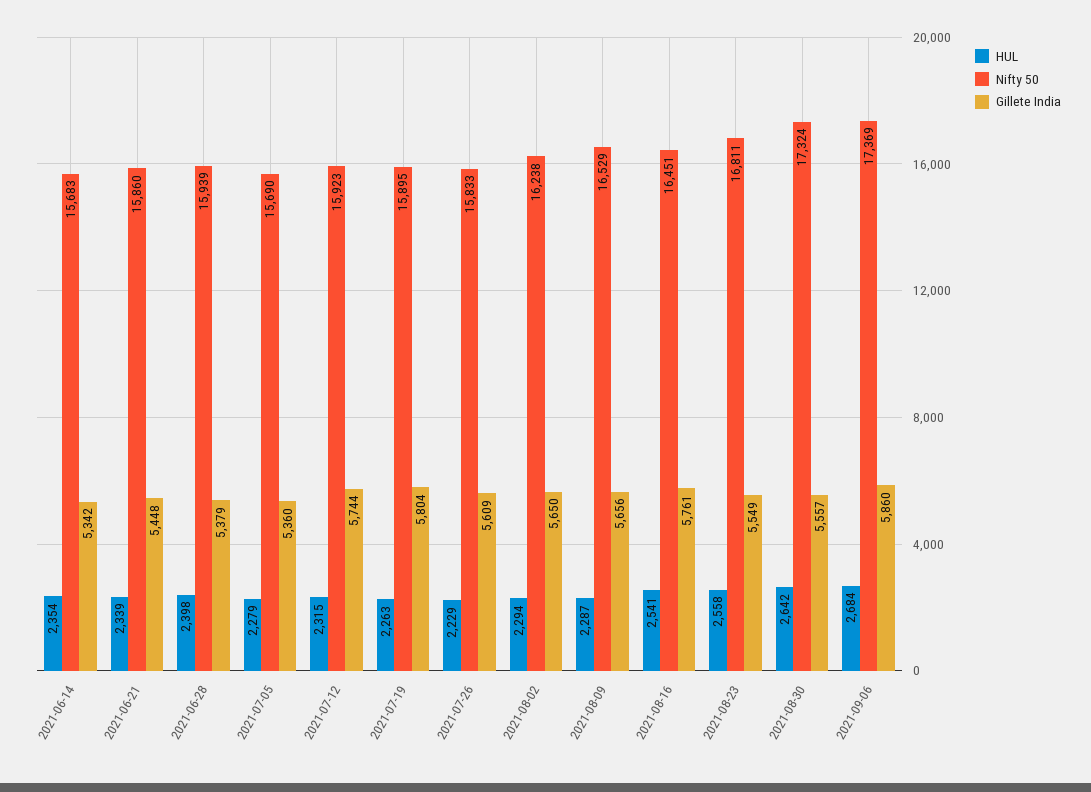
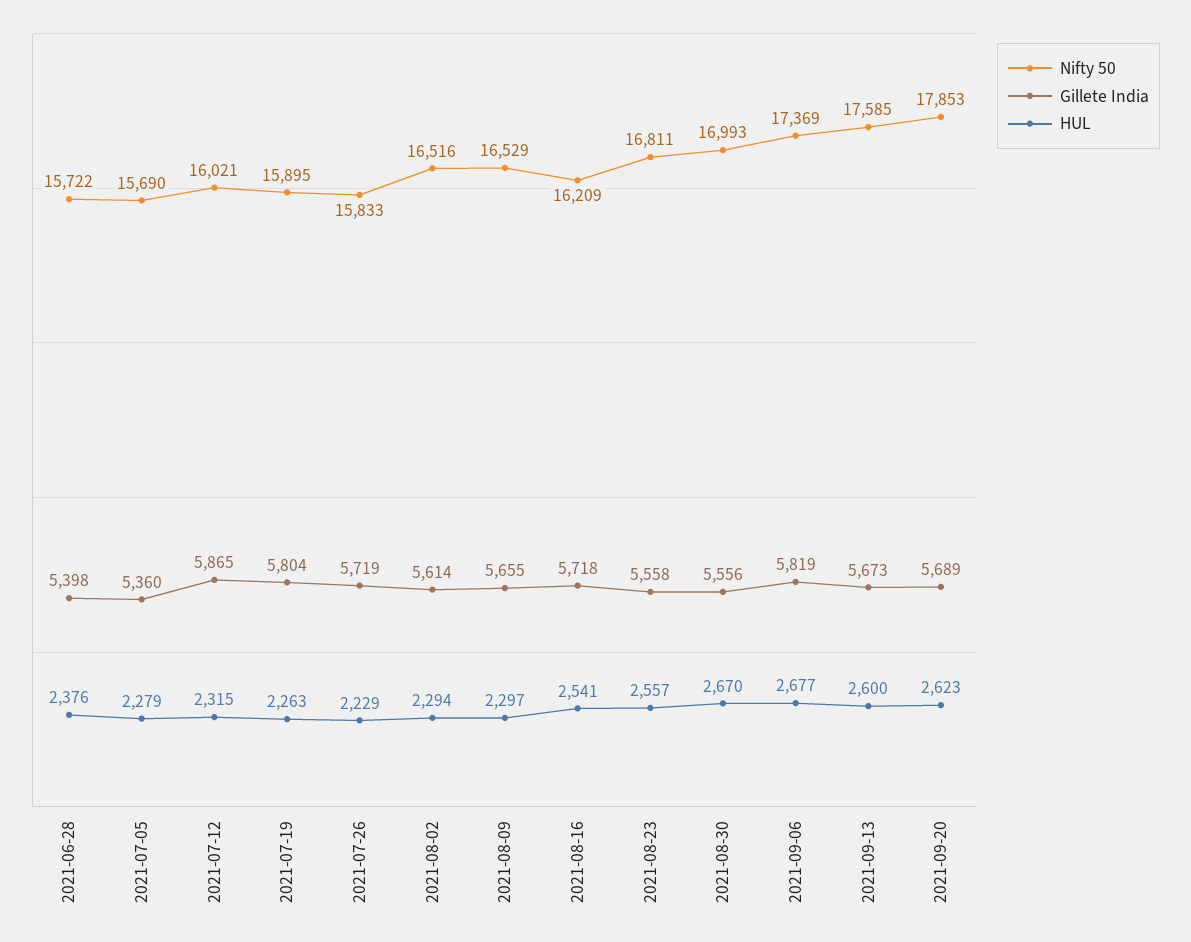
HUL, 2021-06-14: 2354 -> none
Nifty 50, 2021-06-14: 15683 -> none
Gillete India, 2021-06-14: 5342 -> none
HUL, 2021-06-21: 2339 -> none
Nifty 50, 2021-06-21: 15860 -> none
Gillete India, 2021-06-21: 5448 -> none
HUL, 2021-06-28: 2398 -> 2376
Nifty 50, 2021-06-28: 15939 -> 15722
Gillete India, 2021-06-28: 5379 -> 5398
Nifty 50, 2021-07-12: 15923 -> 16021
Gillete India, 2021-07-12: 5744 -> 5865
Gillete India, 2021-07-26: 5609 -> 5719
Nifty 50, 2021-08-02: 16238 -> 16516
Gillete India, 2021-08-02: 5650 -> 5614
HUL, 2021-08-09: 2287 -> 2297
Gillete India, 2021-08-09: 5656 -> 5655
Nifty 50, 2021-08-16: 16451 -> 16209
Gillete India, 2021-08-16: 5761 -> 5718
HUL, 2021-08-23: 2558 -> 2557
Gillete India, 2021-08-23: 5549 -> 5558
HUL, 2021-08-30: 2642 -> 2670
Nifty 50, 2021-08-30: 17324 -> 16993
Gillete India, 2021-08-30: 5557 -> 5556
HUL, 2021-09-06: 2684 -> 2677
Gillete India, 2021-09-06: 5860 -> 5819
Nifty 50, 2021-09-13: none -> 17585
Gillete India, 2021-09-13: none -> 5673
HUL, 2021-09-13: none -> 2600
Nifty 50, 2021-09-20: none -> 17853
Gillete India, 2021-09-20: none -> 5689
HUL, 2021-09-20: none -> 2623

